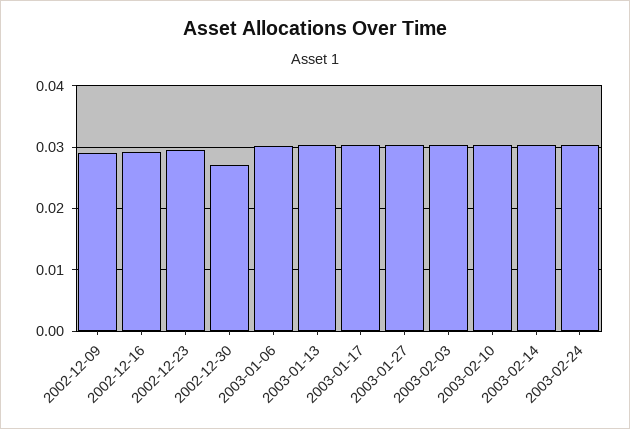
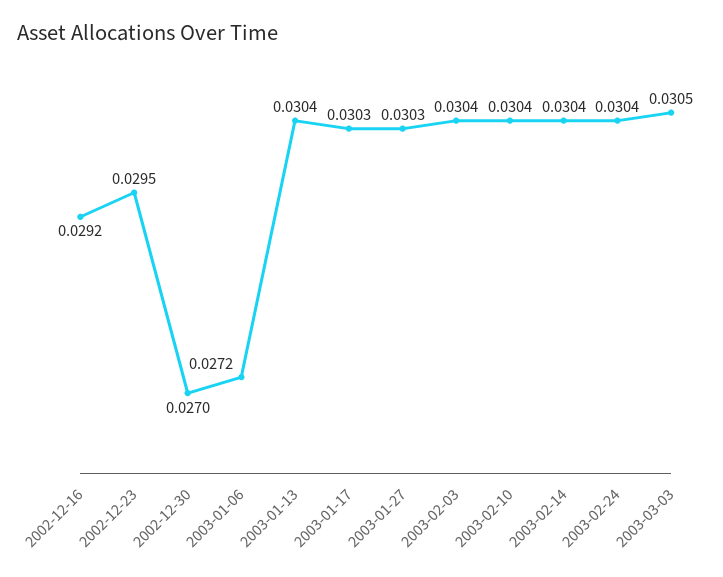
2002-12-09: 0.029 -> none
2003-01-06: 0.03 -> 0.0272
2003-03-03: none -> 0.0305

